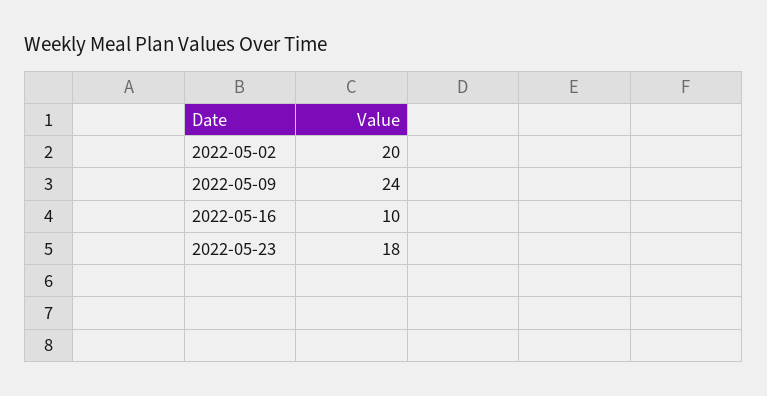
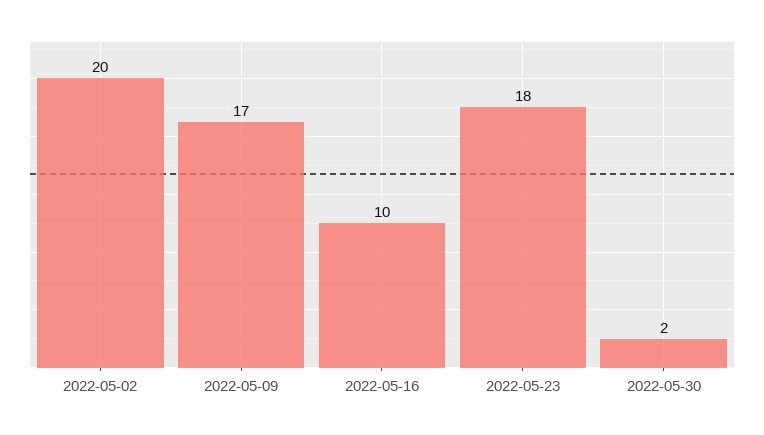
2022-05-09: 24 -> 17
2022-05-30: none -> 2

